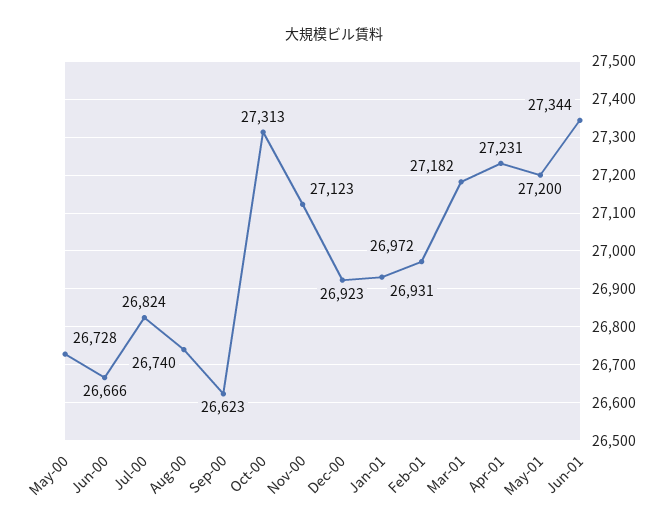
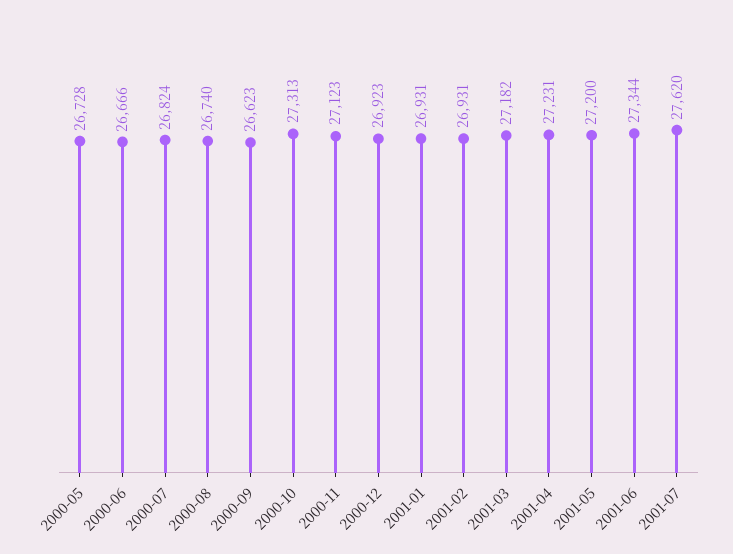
Feb-01: 26972 -> 26931
2001-07: none -> 27620

